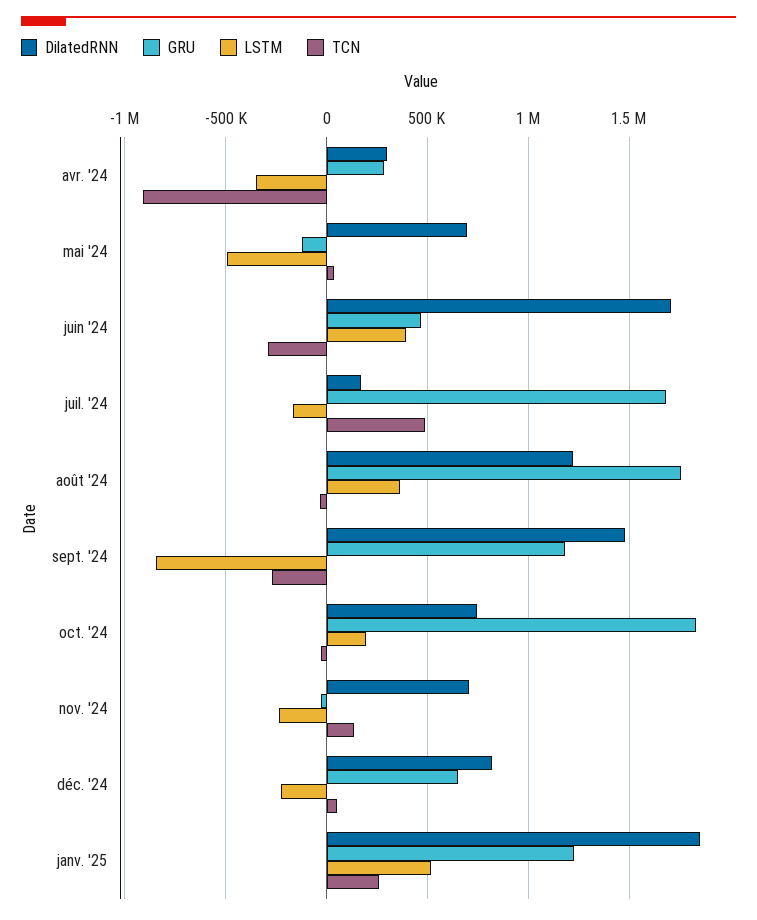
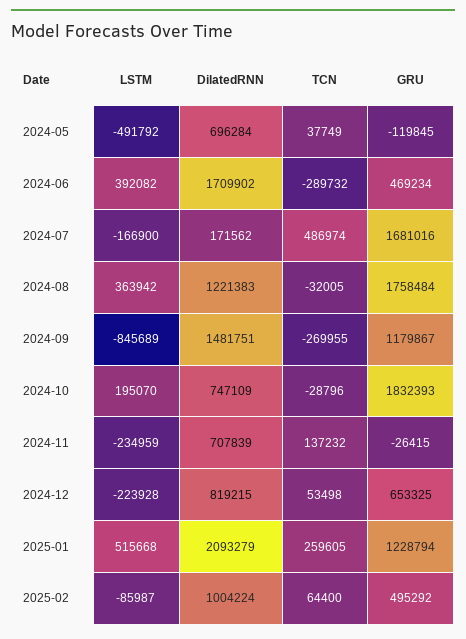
DilatedRNN, avr. '24: 300000 -> none
GRU, avr. '24: 300000 -> none
LSTM, avr. '24: -350000 -> none
TCN, avr. '24: -900000 -> none
DilatedRNN, janv. '25: 1850000 -> 2093279
LSTM, 2025-02: none -> -85987
DilatedRNN, 2025-02: none -> 1004224
TCN, 2025-02: none -> 64400
GRU, 2025-02: none -> 495292

